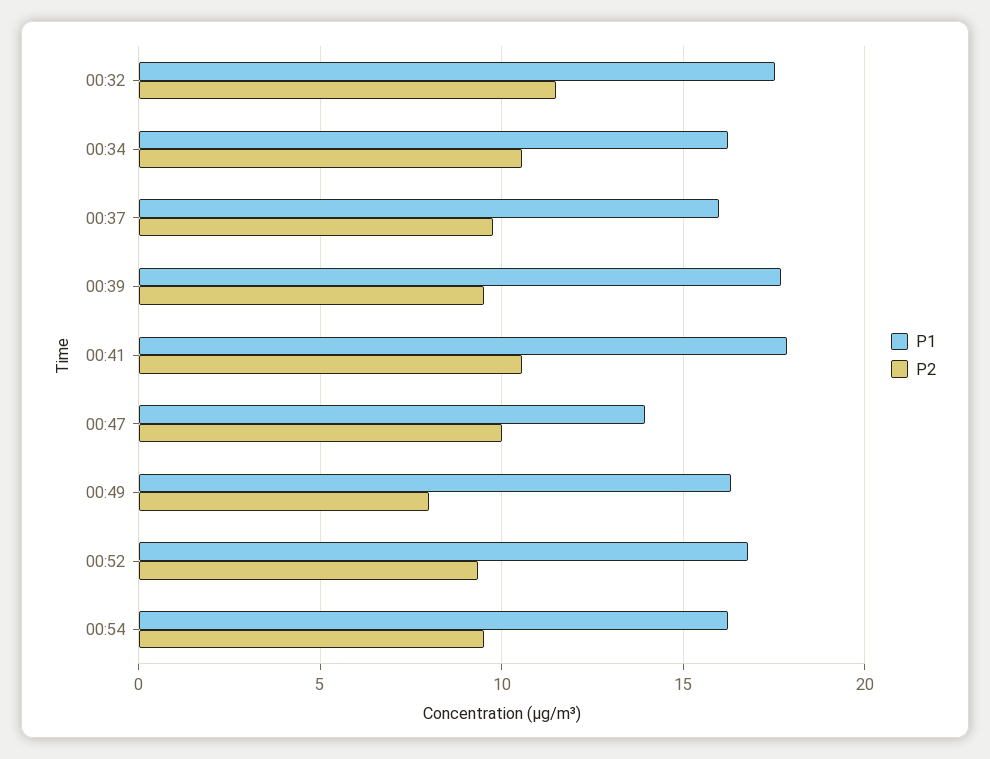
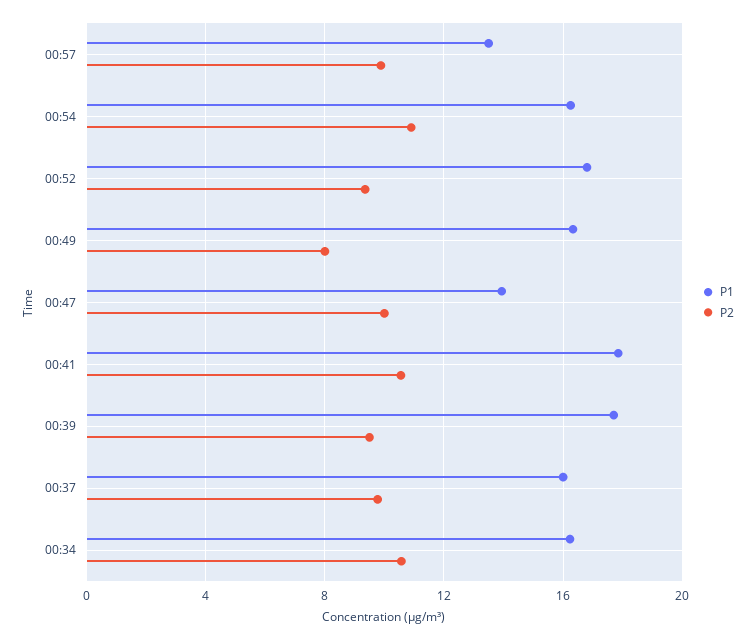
P1, 00:32: 17.5 -> none
P2, 00:32: 11.5 -> none
P2, 00:54: 9.5 -> 11
P1, 00:57: none -> 13.5
P2, 00:57: none -> 10

